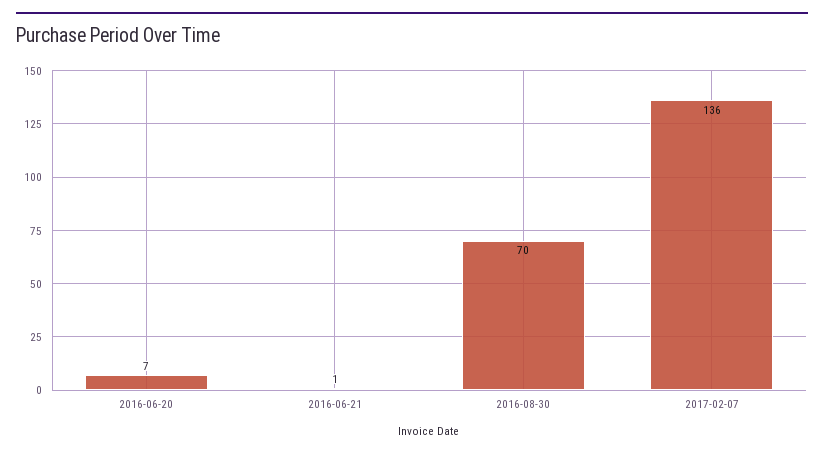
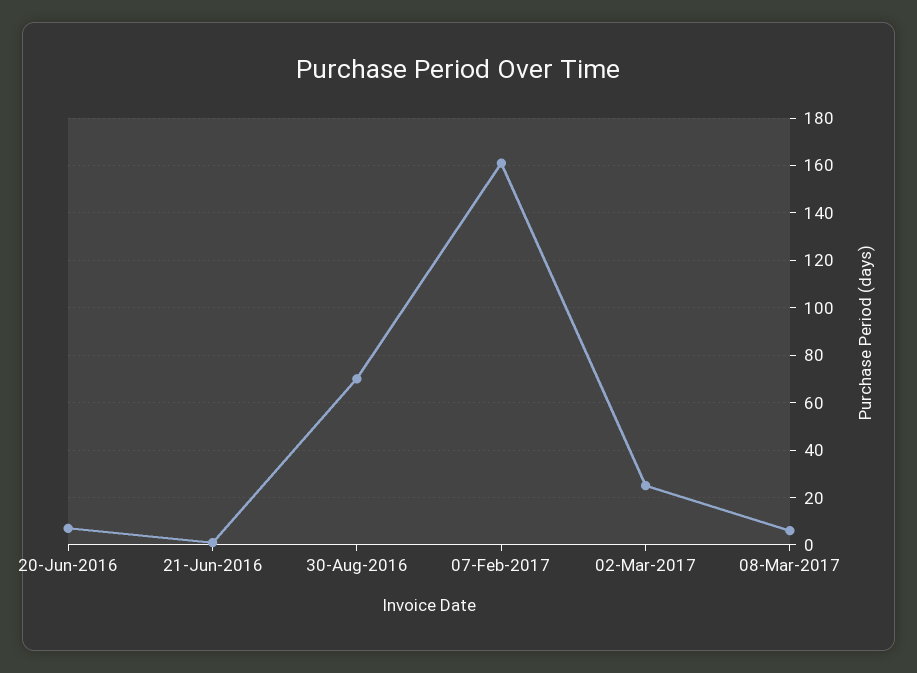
2017-02-07: 136 -> 160
02-Mar-2017: none -> 25
08-Mar-2017: none -> 5

